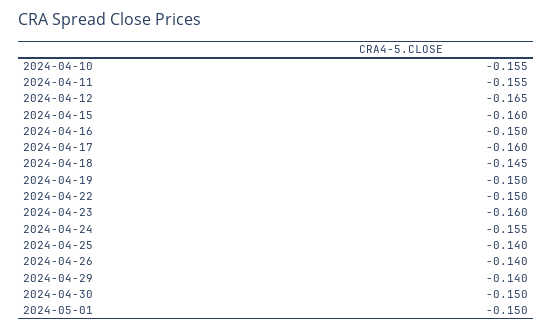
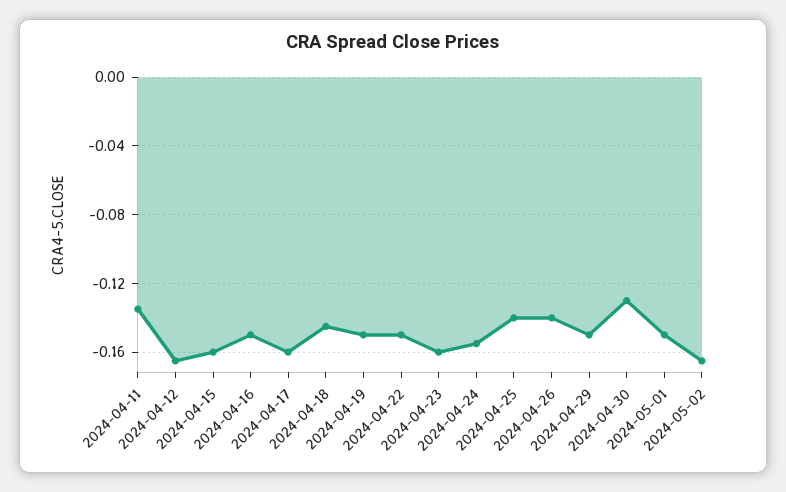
2024-04-10: -0.155 -> none
2024-04-11: -0.155 -> -0.135
2024-04-29: -0.14 -> -0.15
2024-04-30: -0.15 -> -0.13
2024-05-02: none -> -0.165

